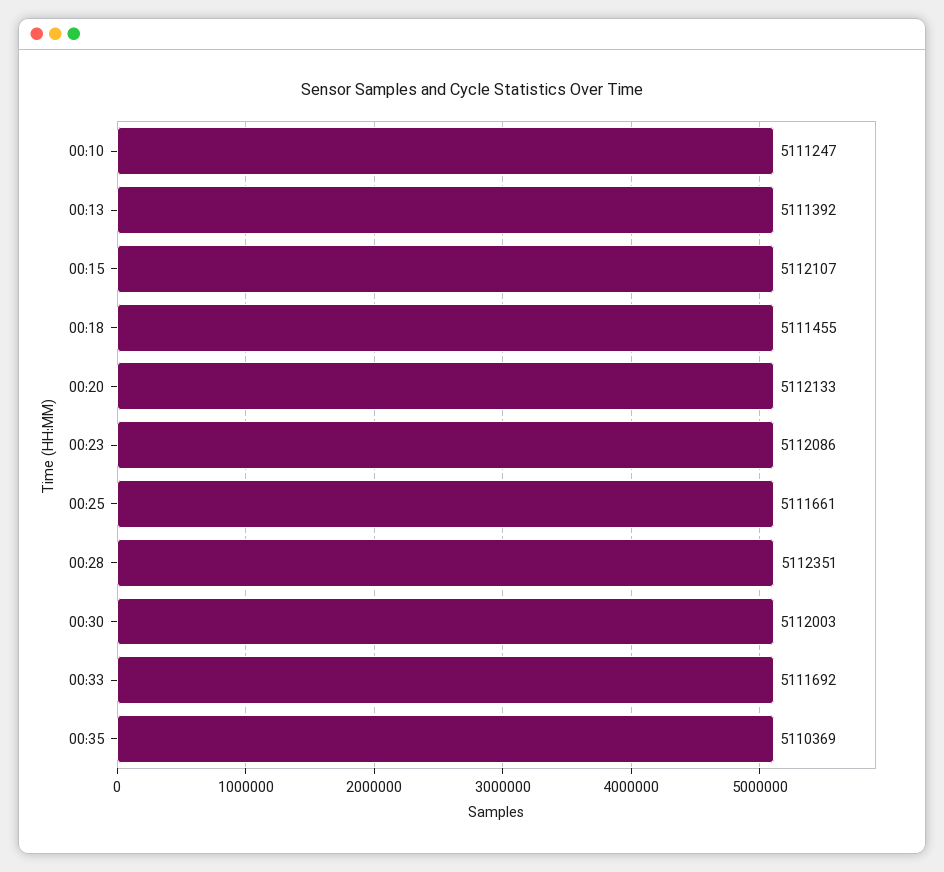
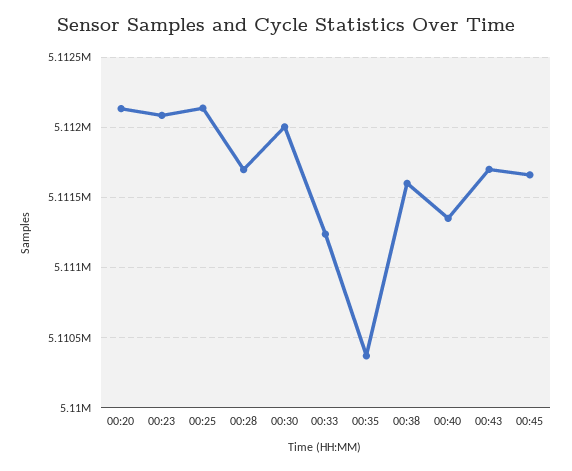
00:10: 5111247 -> none
00:13: 5111392 -> none
00:15: 5112107 -> none
00:18: 5111455 -> none
00:25: 5111661 -> 5112150
00:28: 5112351 -> 5111700
00:33: 5111692 -> 5111250
00:38: none -> 5111600
00:40: none -> 5111350
00:43: none -> 5111700
00:45: none -> 5111650

